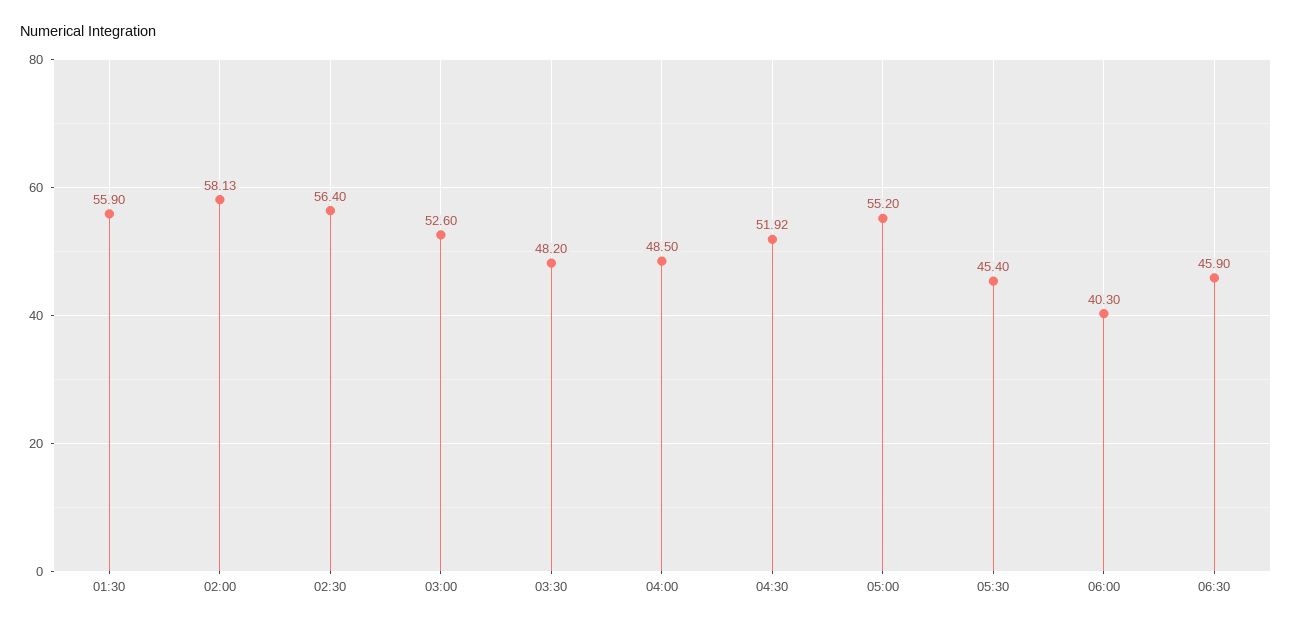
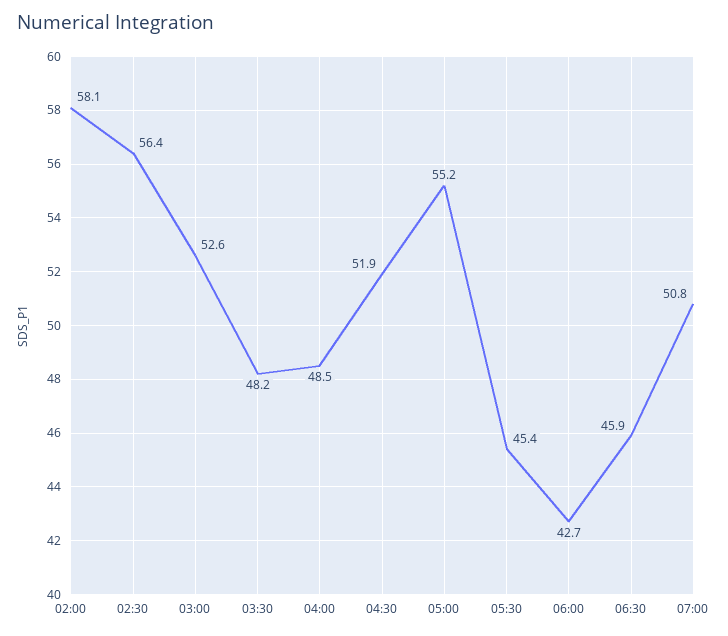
01:30: 55.9 -> none
06:00: 40.3 -> 42.7
07:00: none -> 50.8

